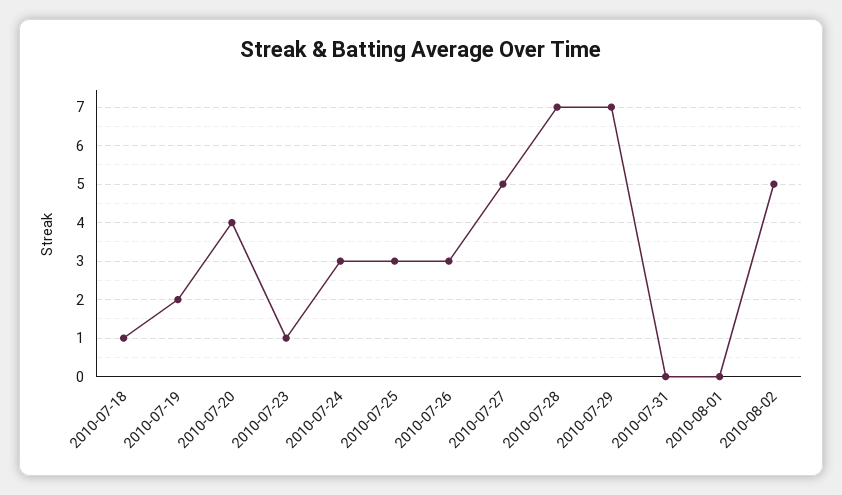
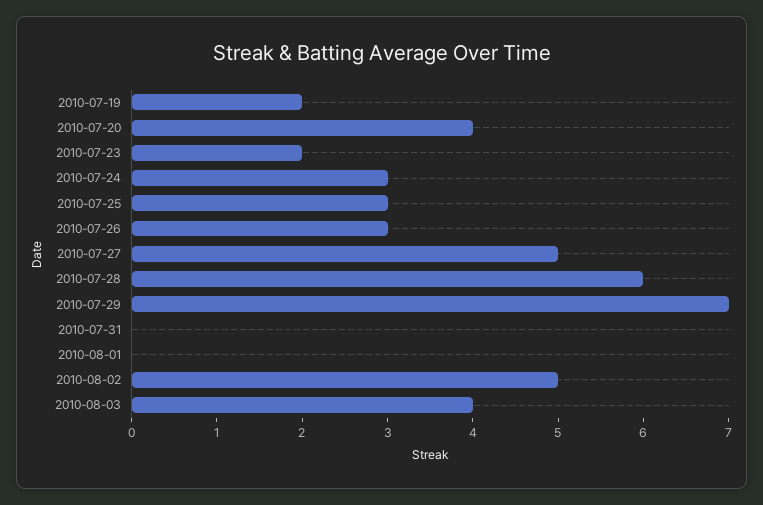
2010-07-18: 1 -> none
2010-07-23: 1 -> 2
2010-07-28: 7 -> 6
2010-08-03: none -> 4

